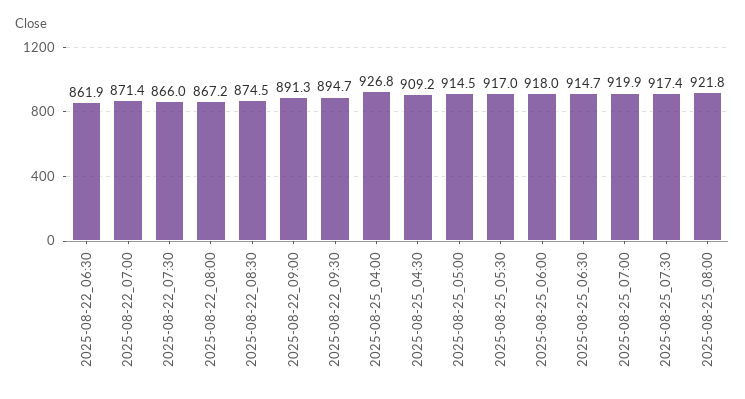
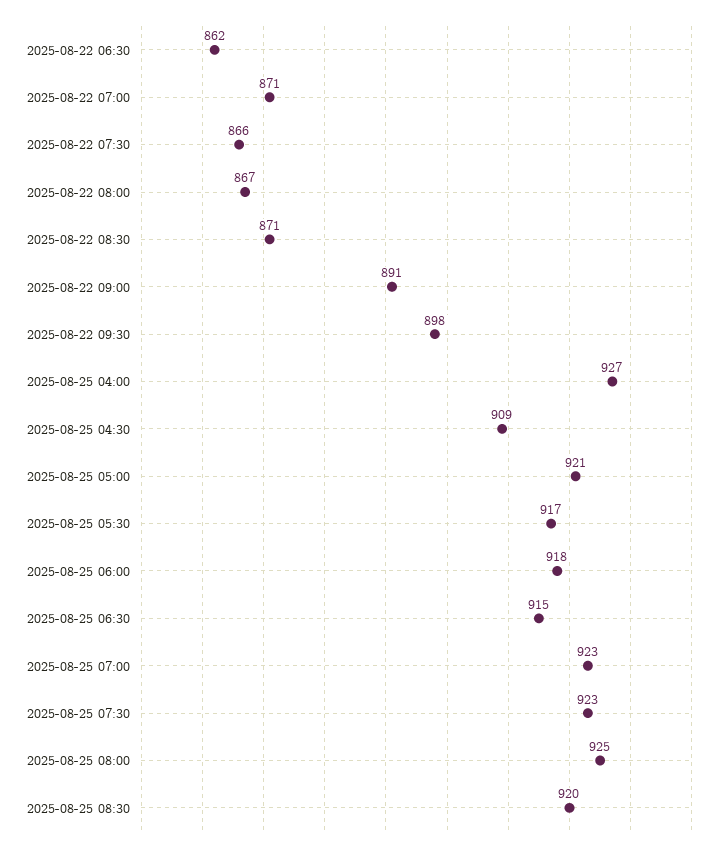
2025-08-22_08:30: 874.5 -> 871
2025-08-22_09:30: 894.7 -> 898
2025-08-25_05:00: 914.5 -> 921
2025-08-25_07:00: 919.9 -> 923
2025-08-25_07:30: 917.4 -> 923
2025-08-25_08:00: 921.8 -> 925
2025-08-25 08:30: none -> 920

